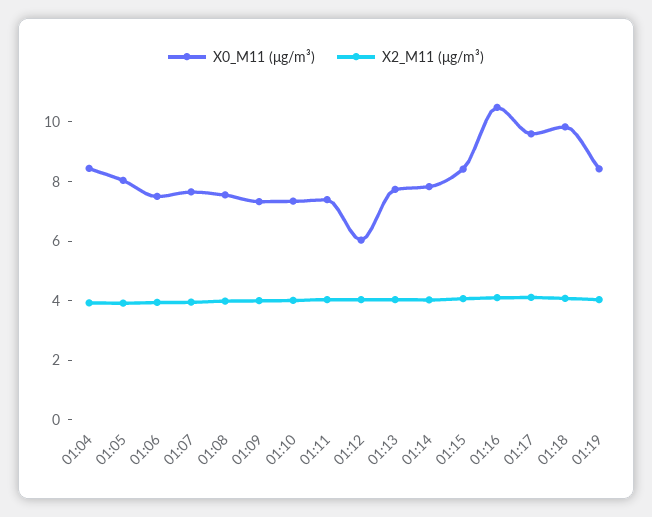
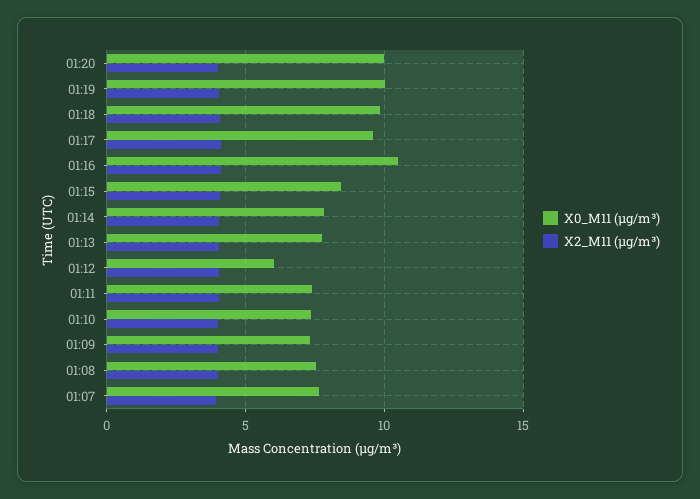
X0_M11 (μg/m³), 01:04: 8.5 -> none
X2_M11 (μg/m³), 01:04: 4 -> none
X0_M11 (μg/m³), 01:05: 8 -> none
X2_M11 (μg/m³), 01:05: 4 -> none
X0_M11 (μg/m³), 01:06: 7.5 -> none
X2_M11 (μg/m³), 01:06: 4 -> none
X0_M11 (μg/m³), 01:19: 8.5 -> 10
X0_M11 (μg/m³), 01:20: none -> 10
X2_M11 (μg/m³), 01:20: none -> 4

